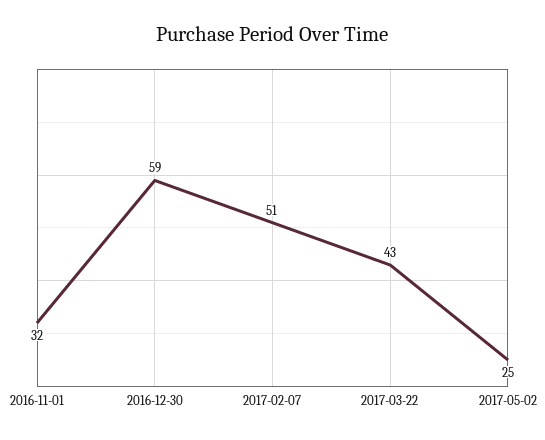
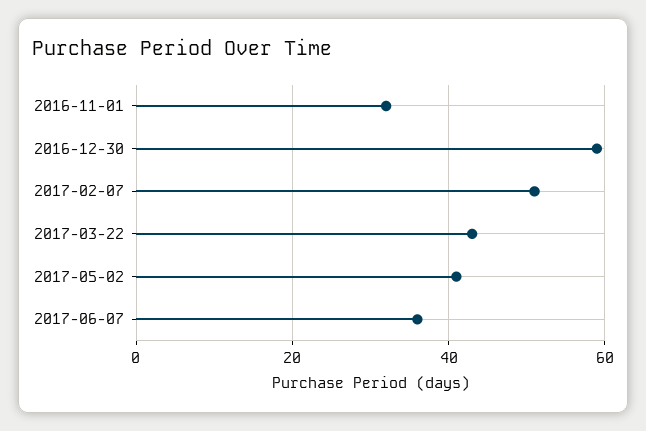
2017-05-02: 25 -> 40
2017-06-07: none -> 35

